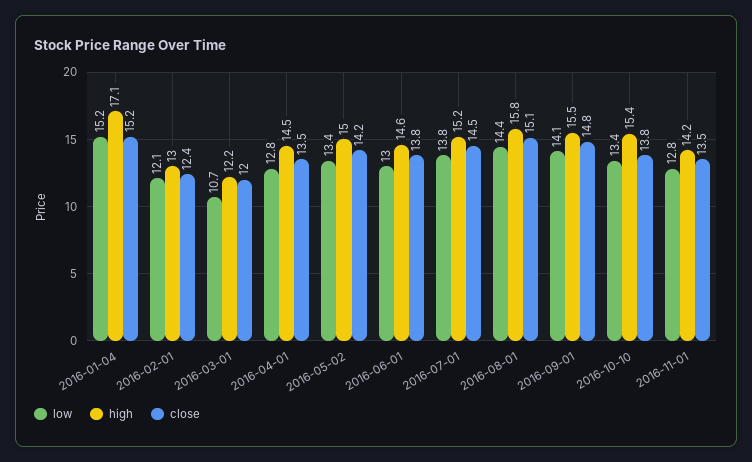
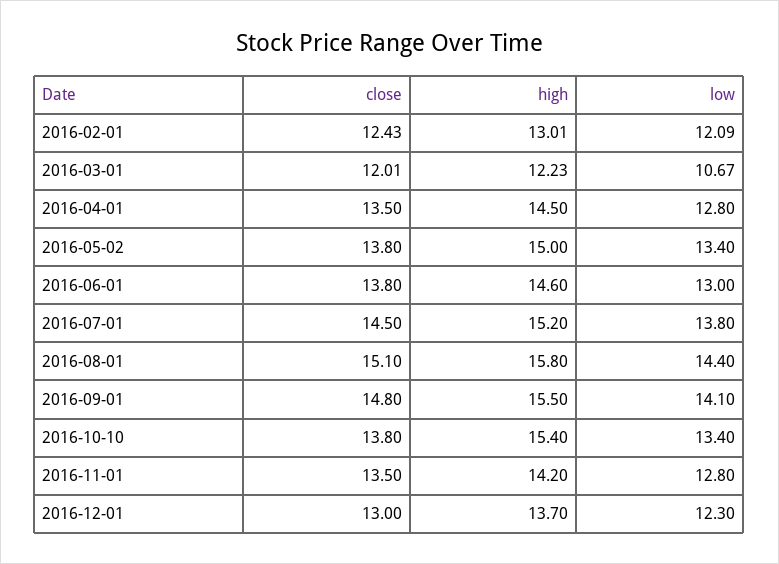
low, 2016-01-04: 15.2 -> none
high, 2016-01-04: 17.1 -> none
close, 2016-01-04: 15.2 -> none
close, 2016-05-02: 14.2 -> 13.8
close, 2016-12-01: none -> 13
high, 2016-12-01: none -> 13.7
low, 2016-12-01: none -> 12.3

